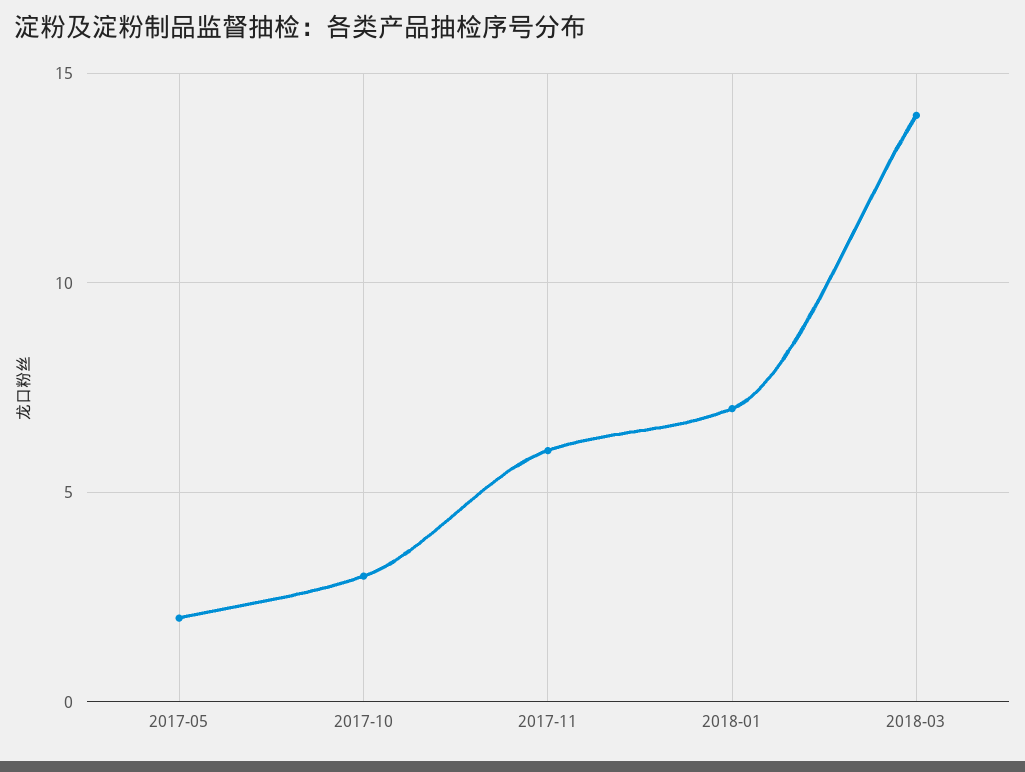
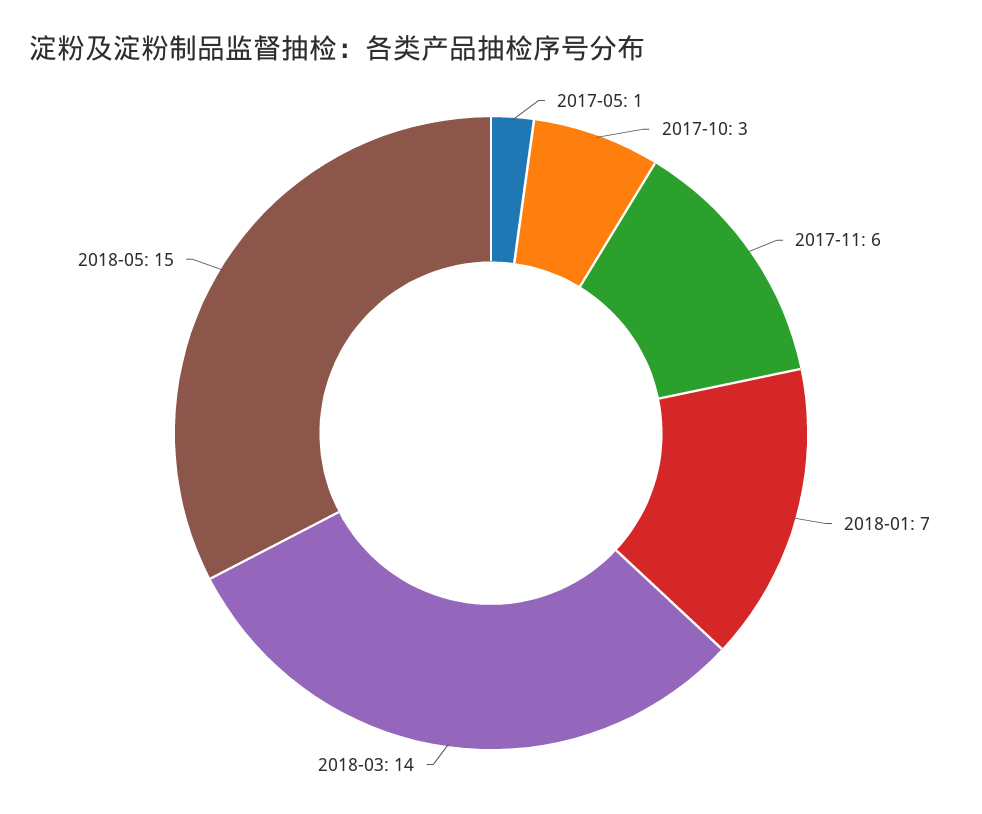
2017-05: 2 -> 1
2018-05: none -> 15

